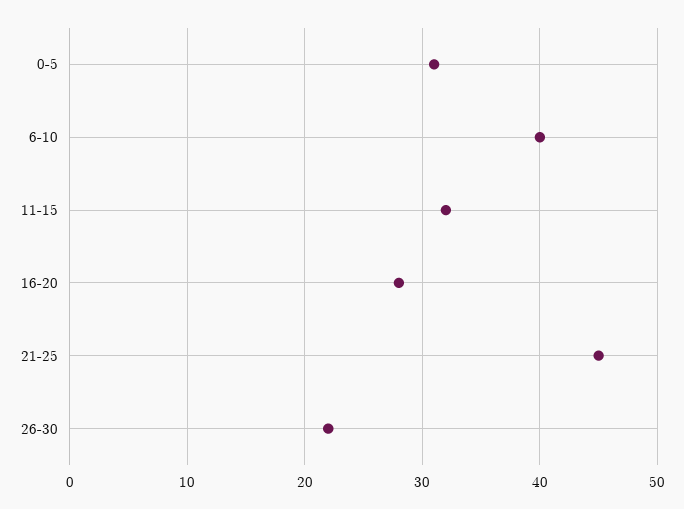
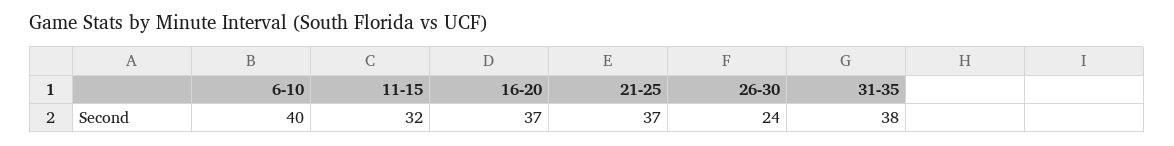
0-5: 31 -> none
16-20: 28 -> 37
21-25: 45 -> 37
26-30: 22 -> 24
31-35: none -> 38

